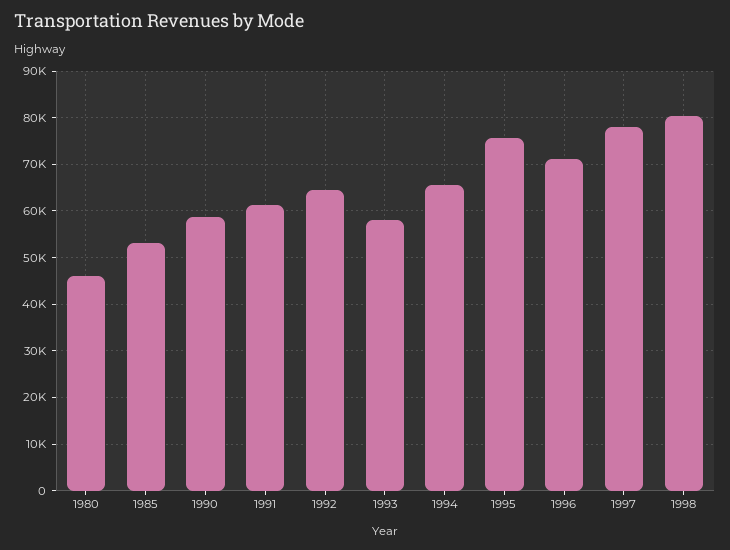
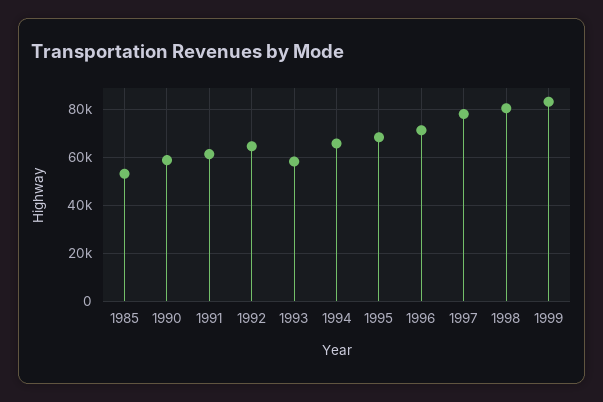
1980: 46000 -> none
1995: 76000 -> 67500
1999: none -> 82500

